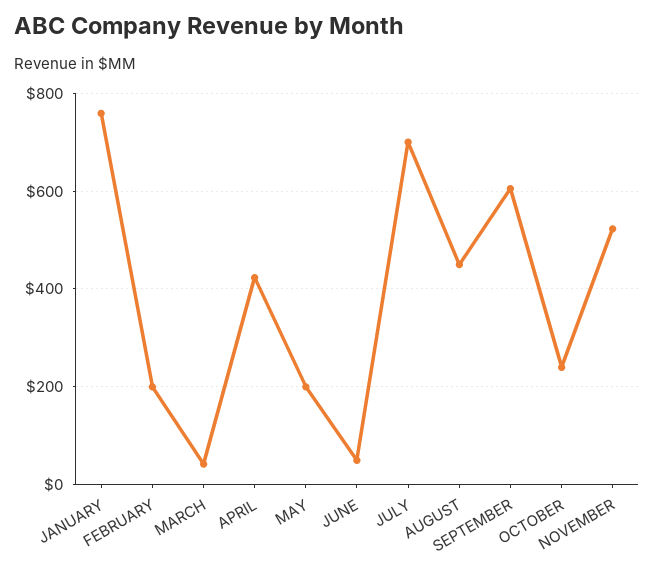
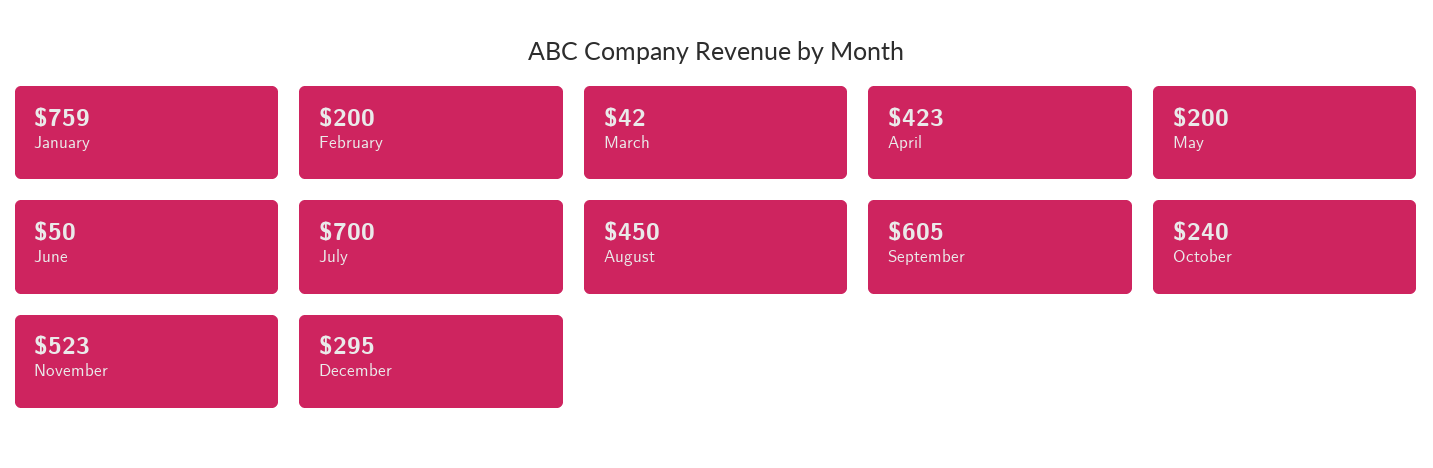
December: none -> 295

